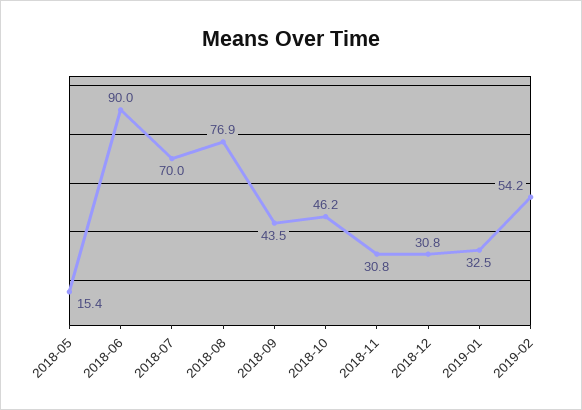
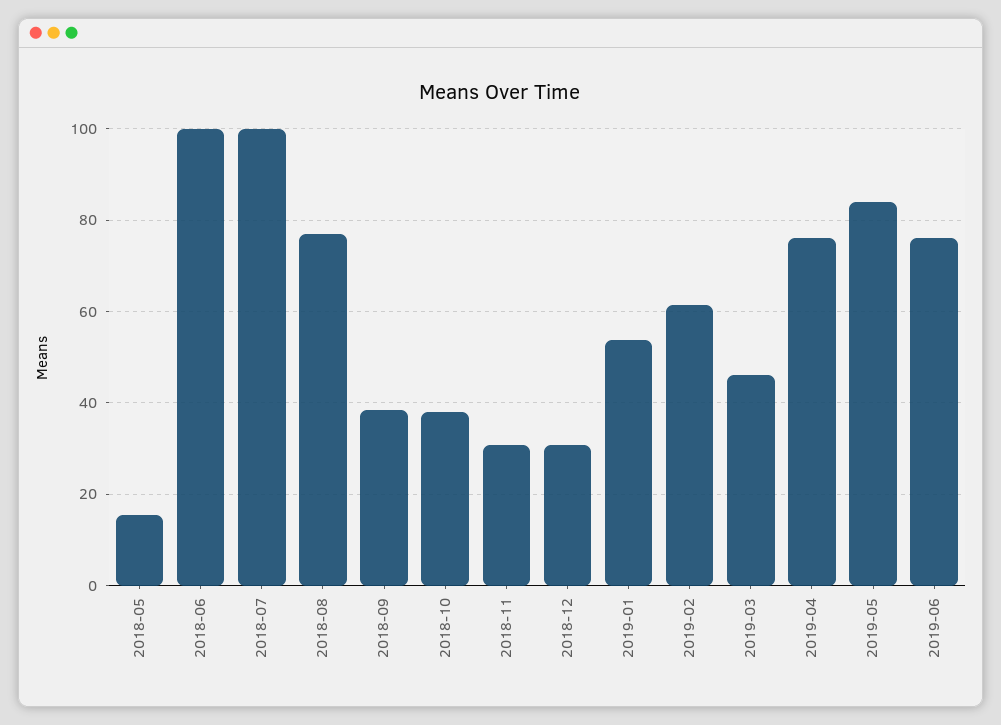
2018-06: 90 -> 100
2018-07: 70 -> 100
2018-09: 43.5 -> 38
2018-10: 46.2 -> 38
2019-01: 32.5 -> 54
2019-02: 54.2 -> 62
2019-03: none -> 46
2019-04: none -> 76
2019-05: none -> 84
2019-06: none -> 76

